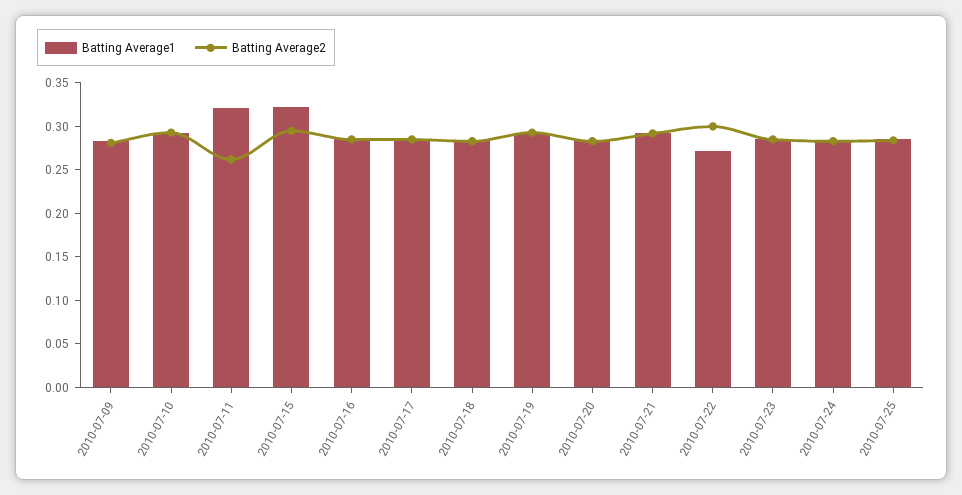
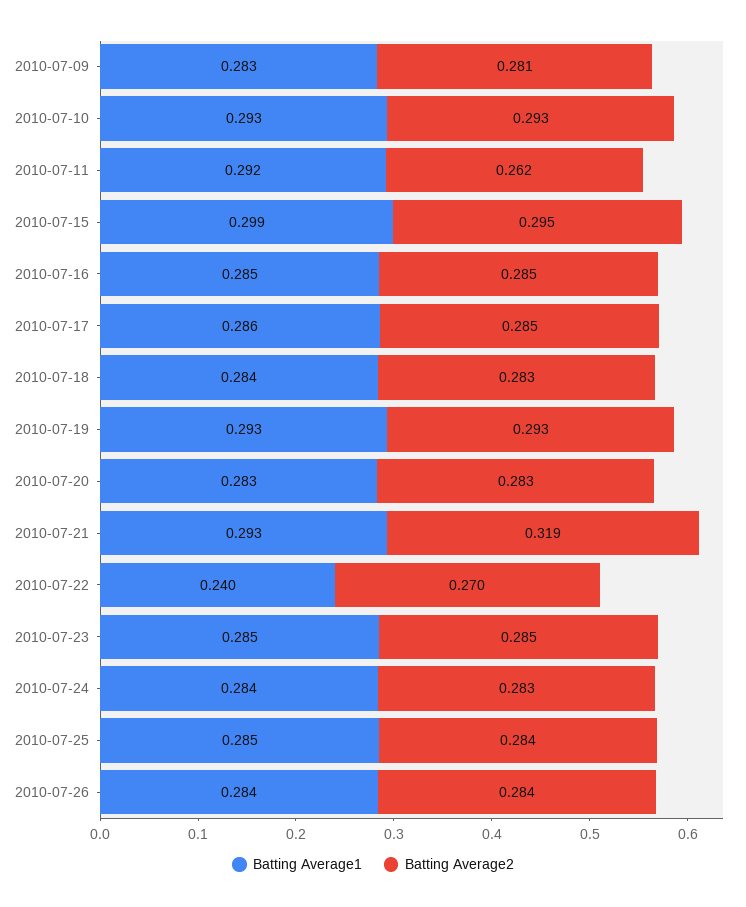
Batting Average1, 2010-07-11: 0.32 -> 0.292
Batting Average1, 2010-07-15: 0.32 -> 0.299
Batting Average2, 2010-07-21: 0.29 -> 0.319
Batting Average1, 2010-07-22: 0.27 -> 0.24
Batting Average2, 2010-07-22: 0.3 -> 0.27
Batting Average1, 2010-07-26: none -> 0.284
Batting Average2, 2010-07-26: none -> 0.284

